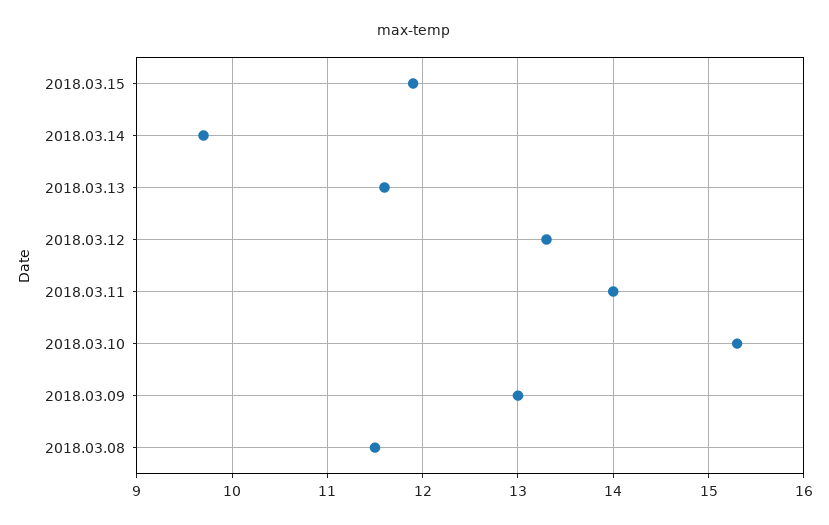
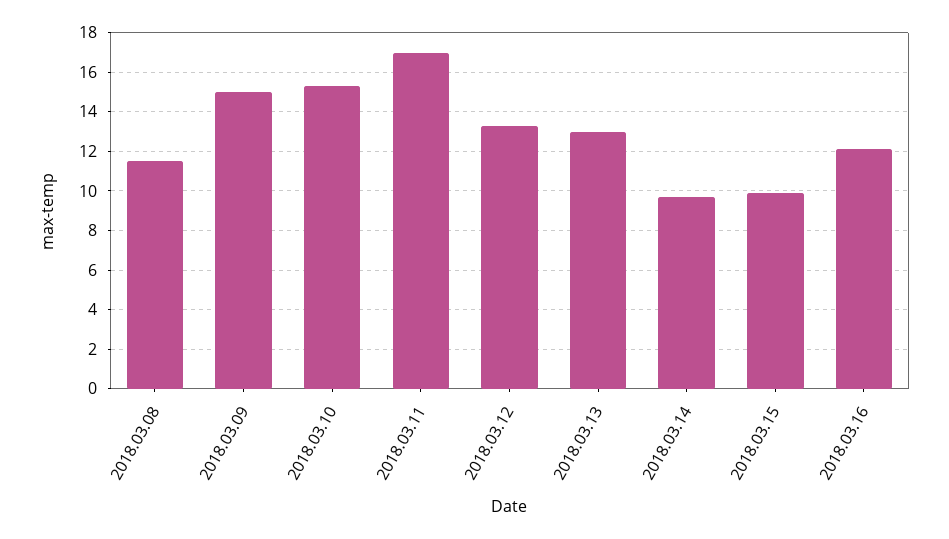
2018.03.15: 11.9 -> 10
2018.03.13: 11.6 -> 13
2018.03.11: 14 -> 17
2018.03.09: 13 -> 15
2018.03.16: none -> 12

